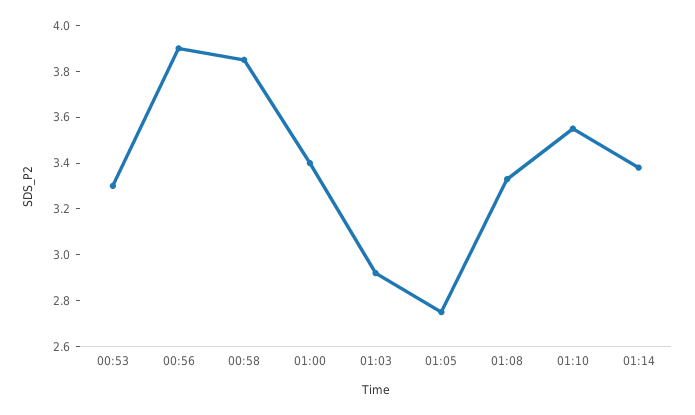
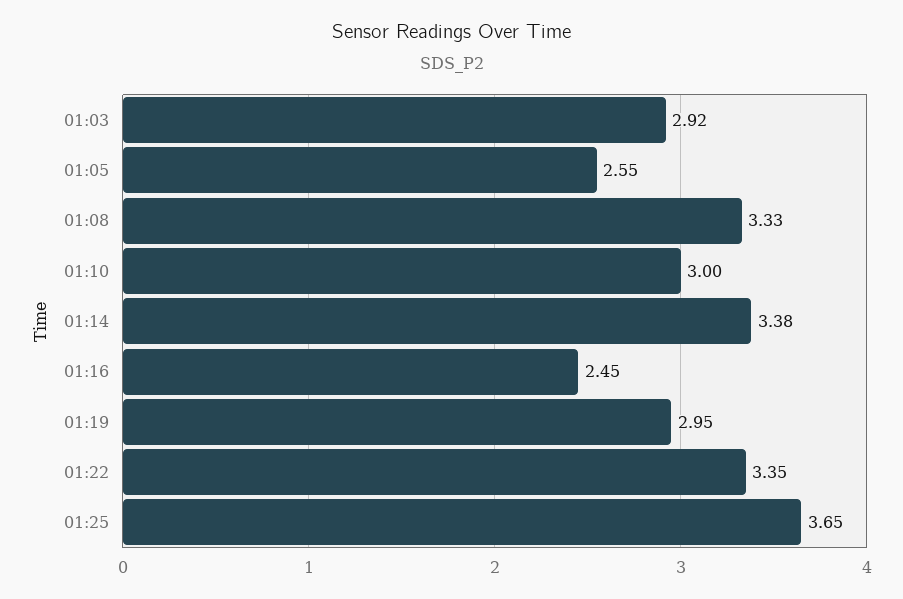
00:53: 3.3 -> none
00:56: 3.9 -> none
00:58: 3.85 -> none
01:00: 3.4 -> none
01:05: 2.75 -> 2.55
01:10: 3.55 -> 3
01:16: none -> 2.45
01:19: none -> 2.95
01:22: none -> 3.35
01:25: none -> 3.65

